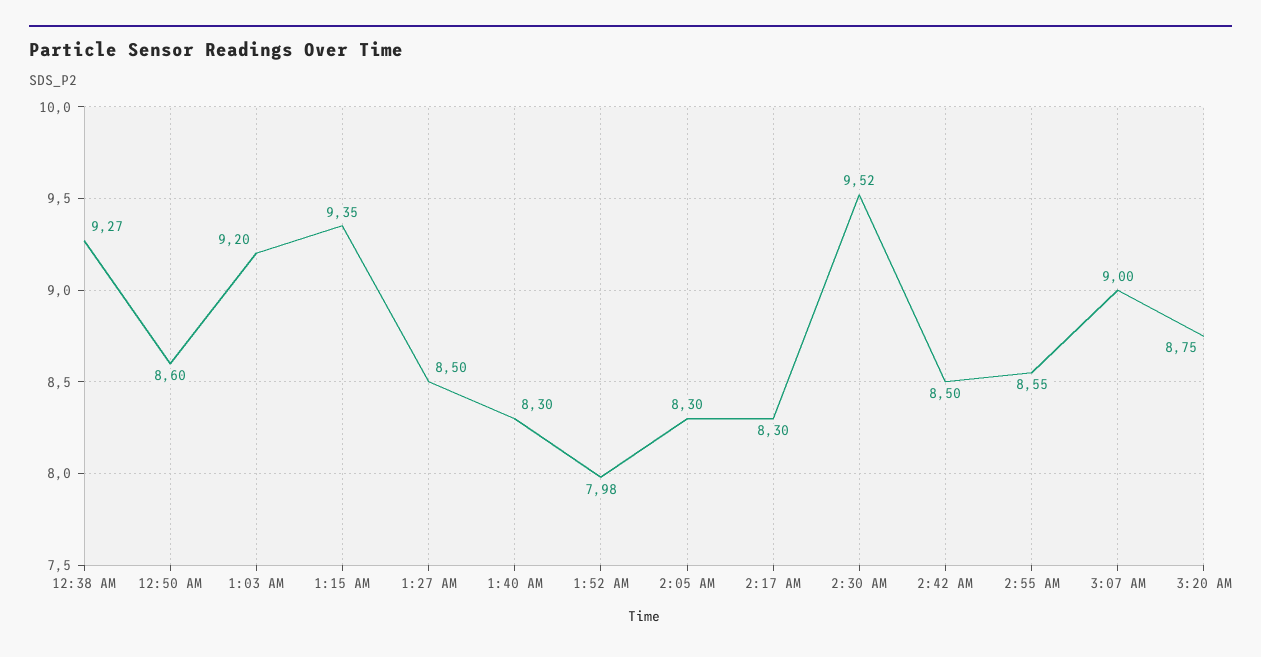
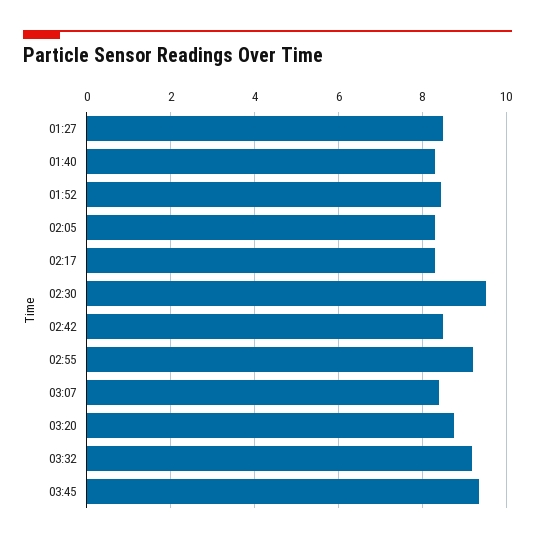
12:38 AM: 9.27 -> none
12:50 AM: 8.6 -> none
1:03 AM: 9.2 -> none
1:15 AM: 9.35 -> none
1:52 AM: 7.98 -> 8.4
2:55 AM: 8.55 -> 9.2
3:07 AM: 9 -> 8.4
03:32: none -> 9.2
03:45: none -> 9.4

